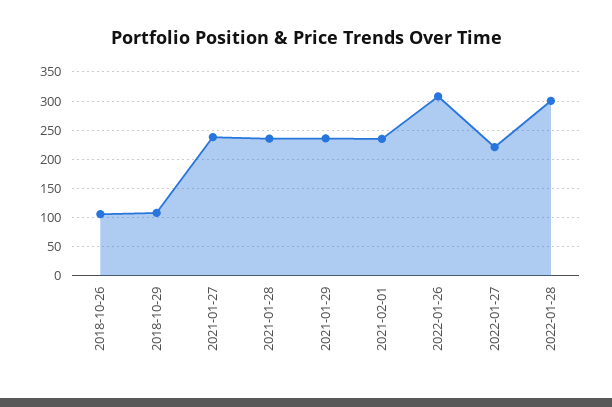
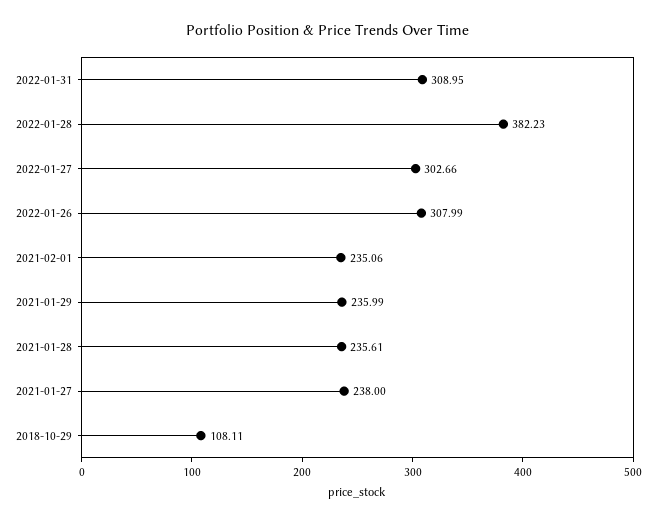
2018-10-26: 100 -> none
2022-01-27: 225 -> 302.66
2022-01-28: 300 -> 382.23
2022-01-31: none -> 308.95

